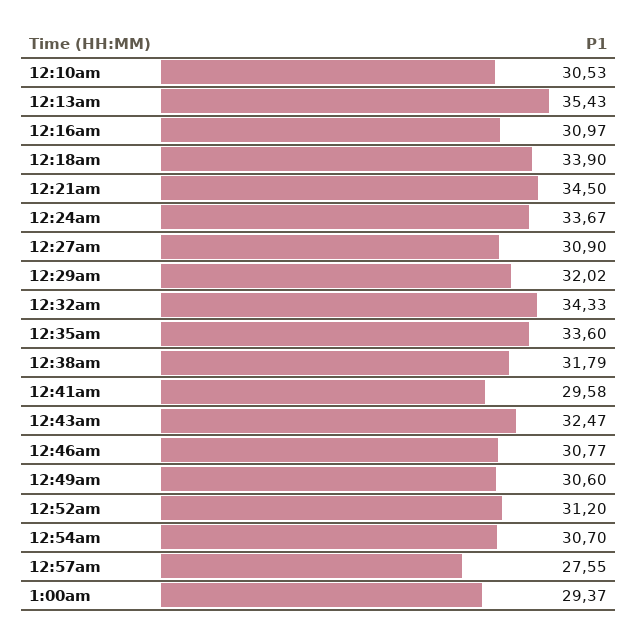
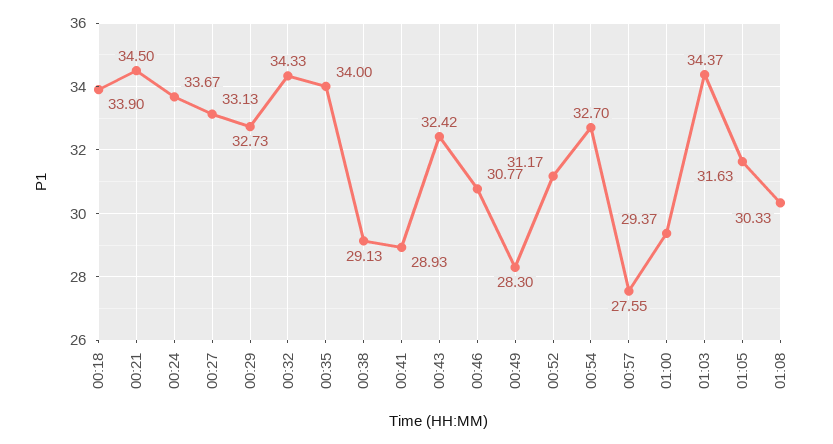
12:10am: 30.53 -> none
12:13am: 35.43 -> none
12:16am: 30.97 -> none
12:27am: 30.9 -> 33.13
12:29am: 32.02 -> 32.73
12:35am: 33.6 -> 34
12:38am: 31.79 -> 29.13
12:41am: 29.58 -> 28.93
12:43am: 32.47 -> 32.42
12:49am: 30.6 -> 28.3
12:52am: 31.2 -> 31.17
12:54am: 30.7 -> 32.7
01:03: none -> 34.37
01:05: none -> 31.63
01:08: none -> 30.33

